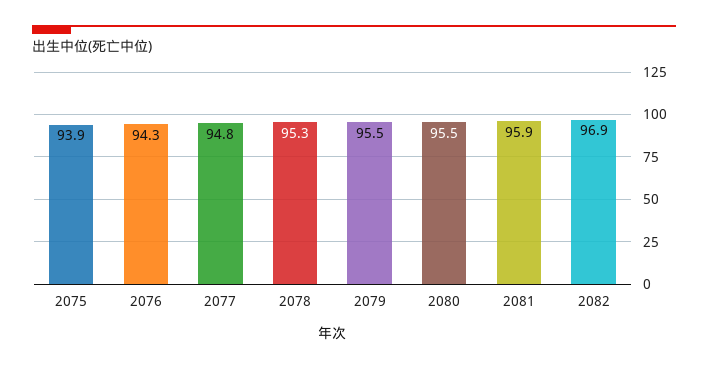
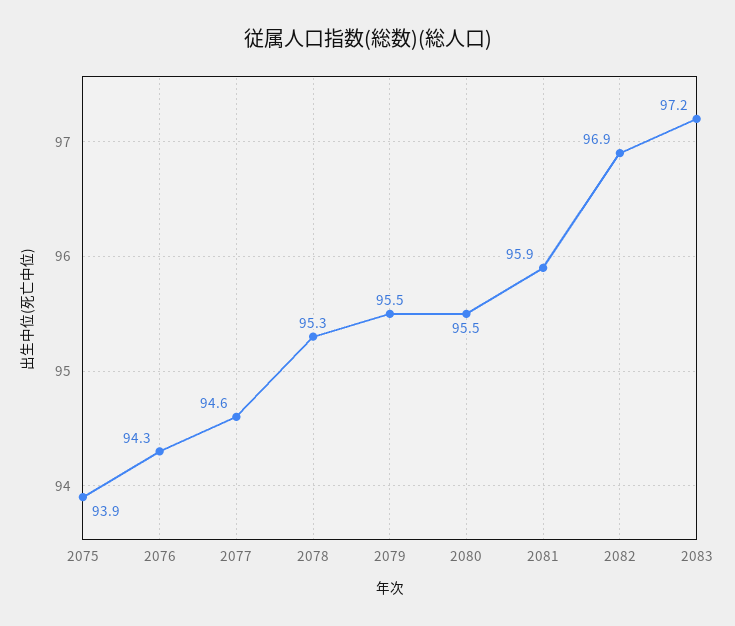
2077: 94.8 -> 94.6
2083: none -> 97.2

